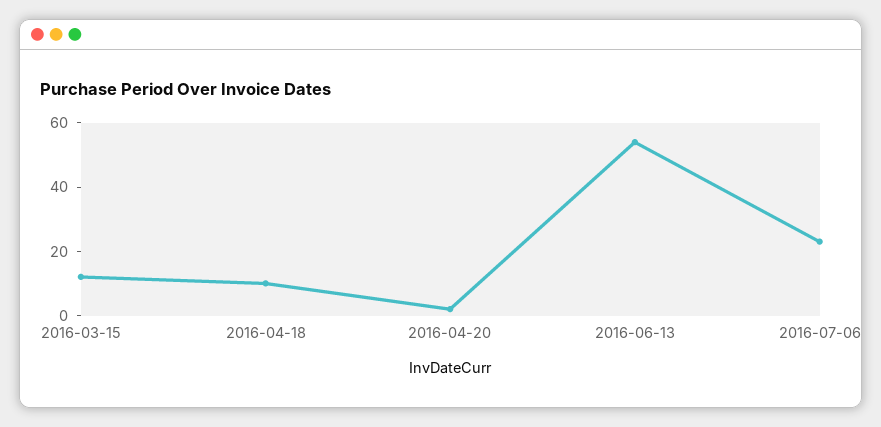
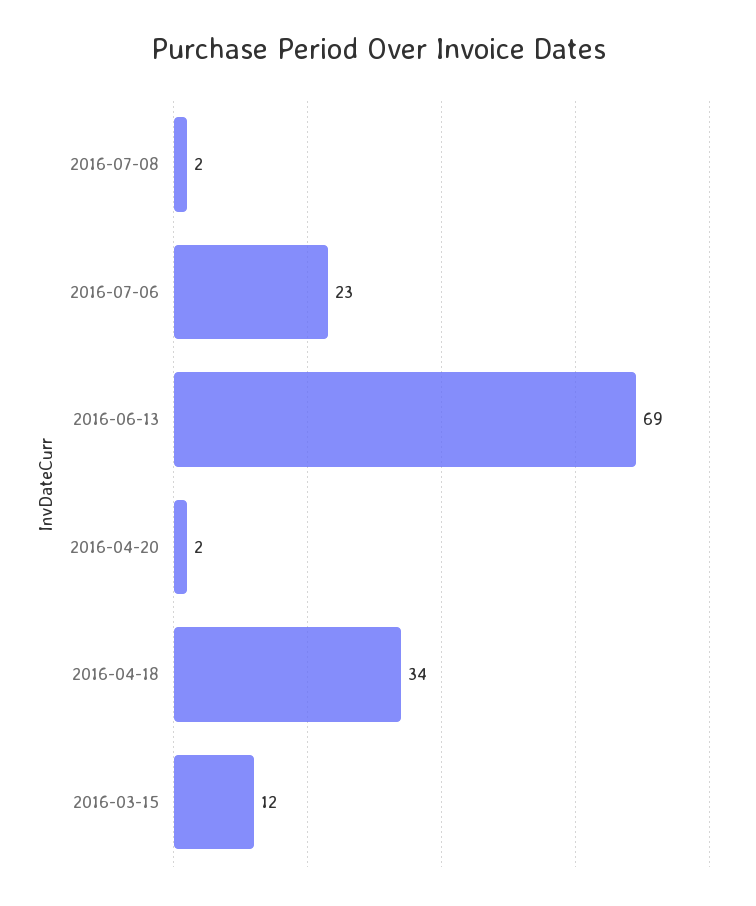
2016-04-18: 10 -> 34
2016-06-13: 55 -> 69
2016-07-08: none -> 2

